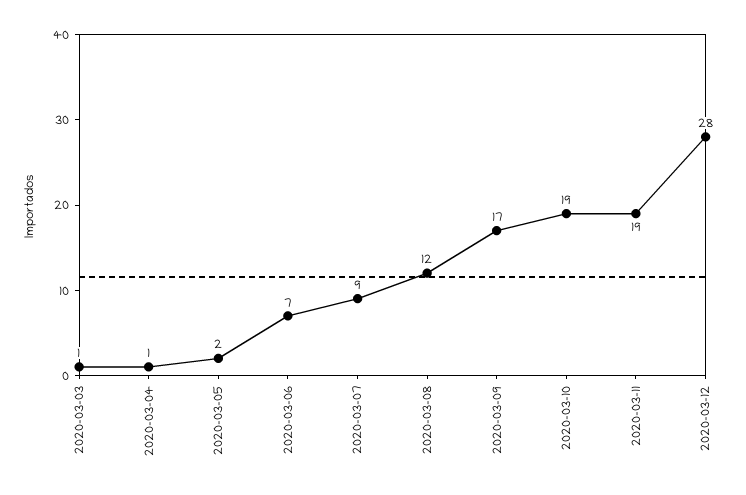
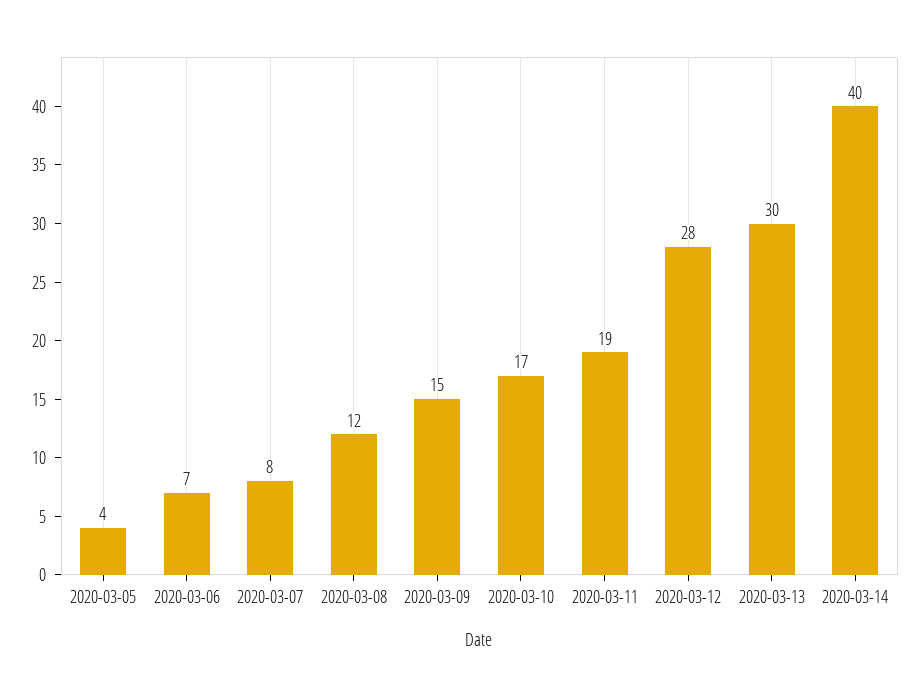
2020-03-03: 1 -> none
2020-03-04: 1 -> none
2020-03-05: 2 -> 4
2020-03-07: 9 -> 8
2020-03-09: 17 -> 15
2020-03-10: 19 -> 17
2020-03-13: none -> 30
2020-03-14: none -> 40

